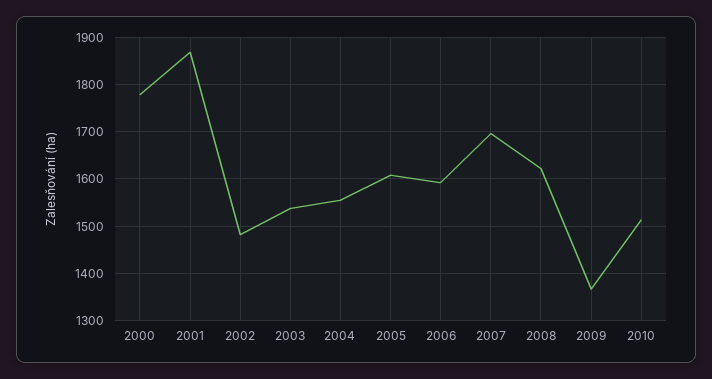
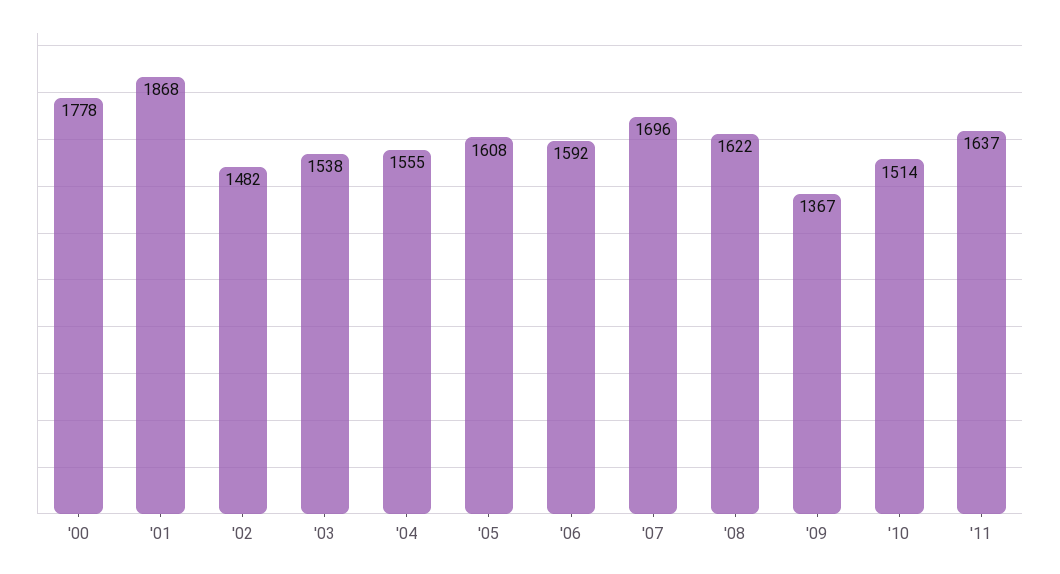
'11: none -> 1637

